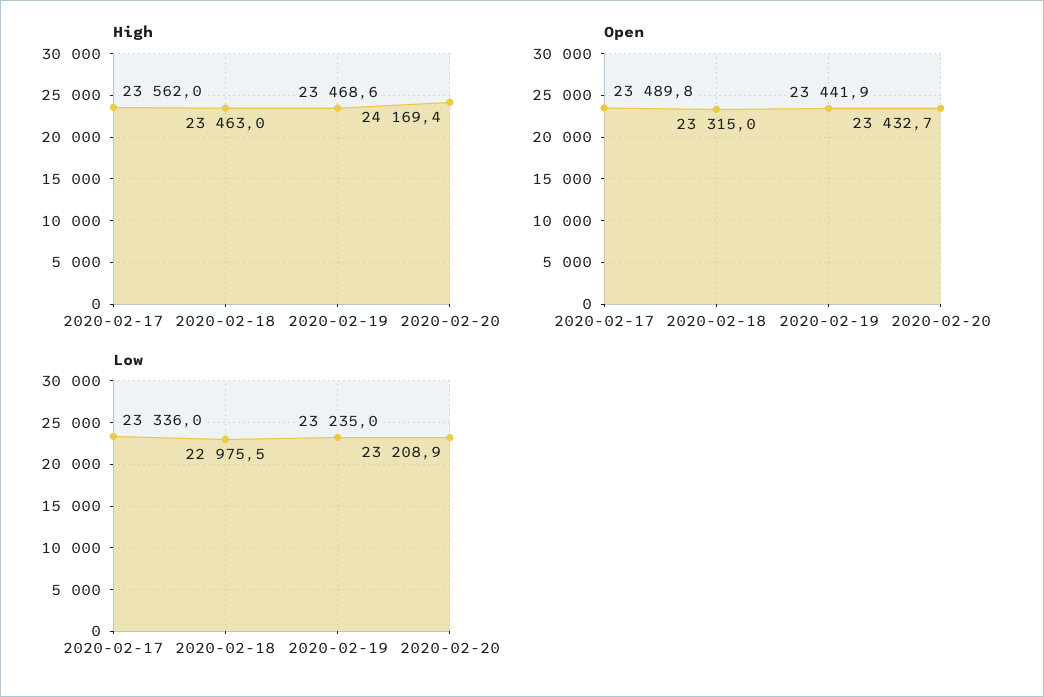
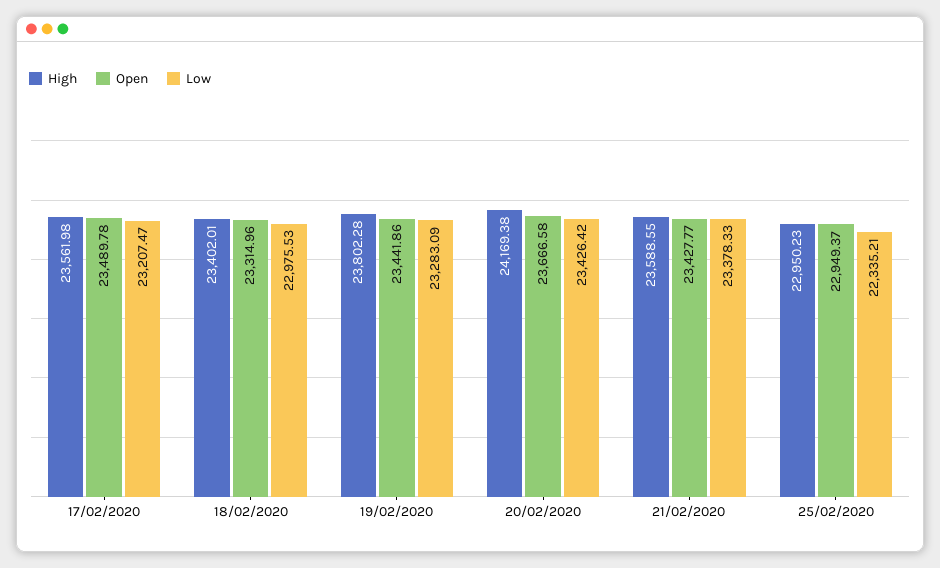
High, 2020-02-18: 23463 -> 23402.01
High, 2020-02-19: 23468.6 -> 23802.28
Open, 2020-02-20: 23432.7 -> 23666.58
Low, 2020-02-17: 23336 -> 23207.47
Low, 2020-02-19: 23235 -> 23283.09
Low, 2020-02-20: 23208.9 -> 23426.42
High, 21/02/2020: none -> 23588.55
Open, 21/02/2020: none -> 23427.77
Low, 21/02/2020: none -> 23378.33
High, 25/02/2020: none -> 22950.23
Open, 25/02/2020: none -> 22949.37
Low, 25/02/2020: none -> 22335.21

